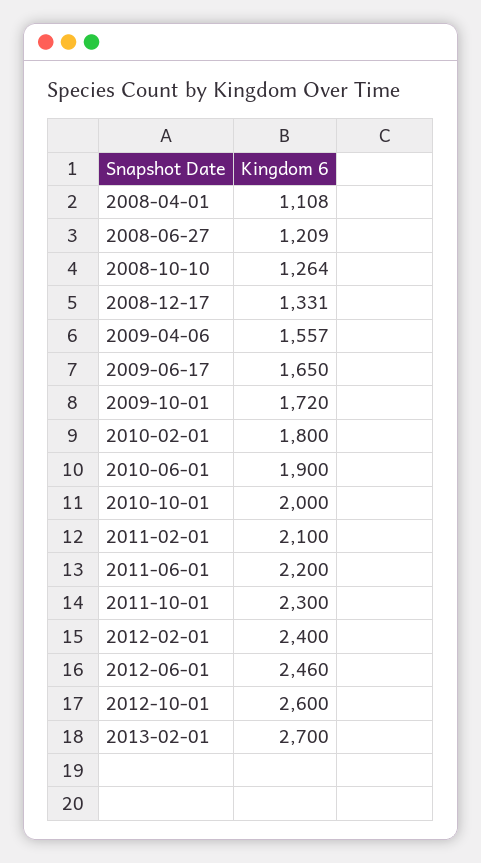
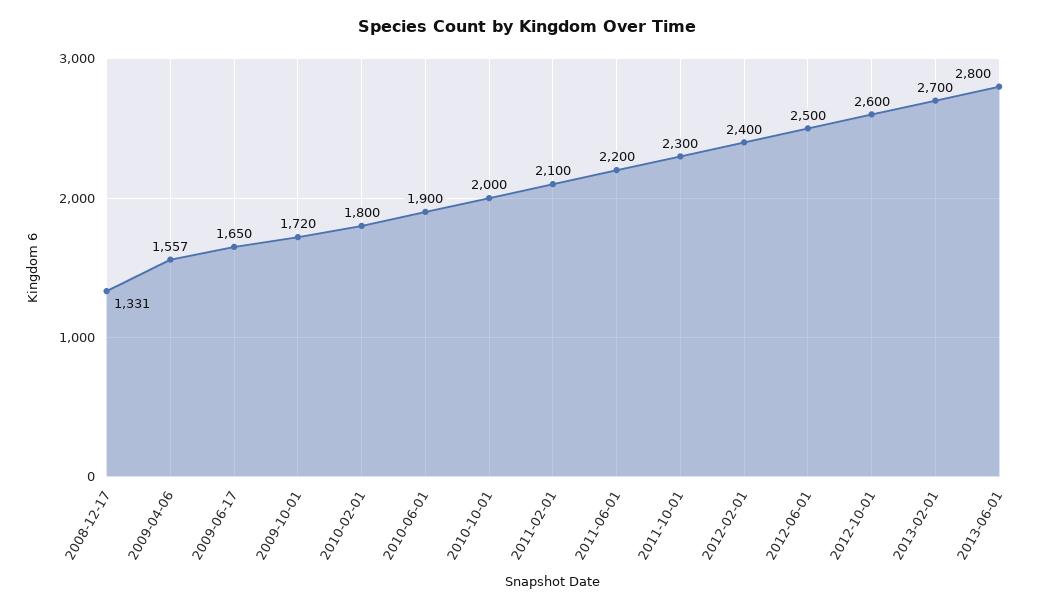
2008-04-01: 1108 -> none
2008-06-27: 1209 -> none
2008-10-10: 1264 -> none
2012-06-01: 2460 -> 2500
2013-06-01: none -> 2800

